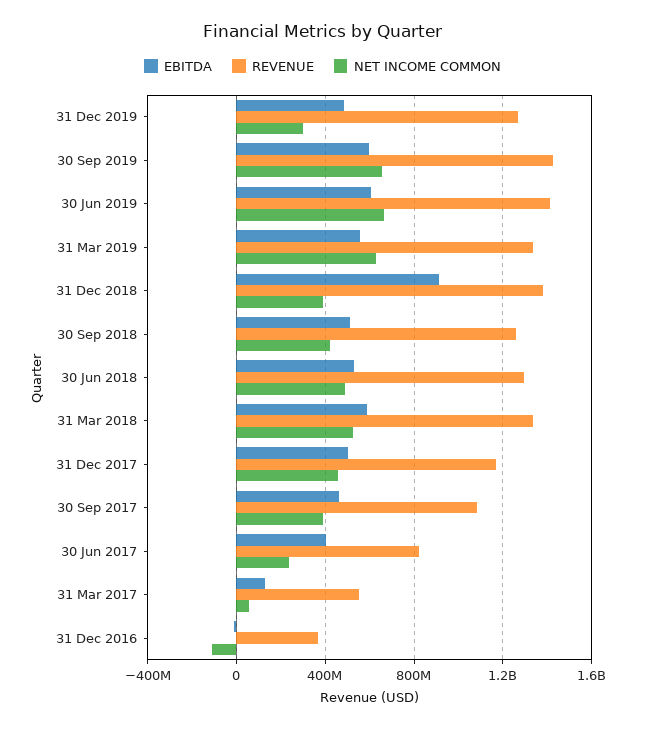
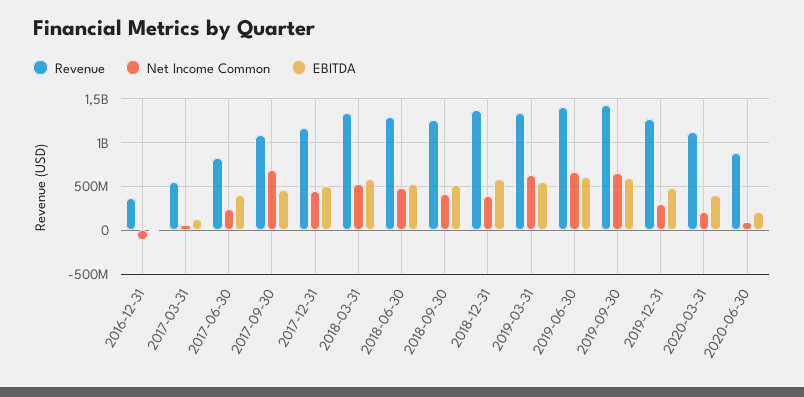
EBITDA, 31 Dec 2018: 900000000 -> 600000000
NET INCOME COMMON, 30 Sep 2017: 400000000 -> 700000000
REVENUE, 2020-03-31: none -> 1100000000
NET INCOME COMMON, 2020-03-31: none -> 200000000
EBITDA, 2020-03-31: none -> 400000000
REVENUE, 2020-06-30: none -> 900000000
NET INCOME COMMON, 2020-06-30: none -> 100000000
EBITDA, 2020-06-30: none -> 200000000

